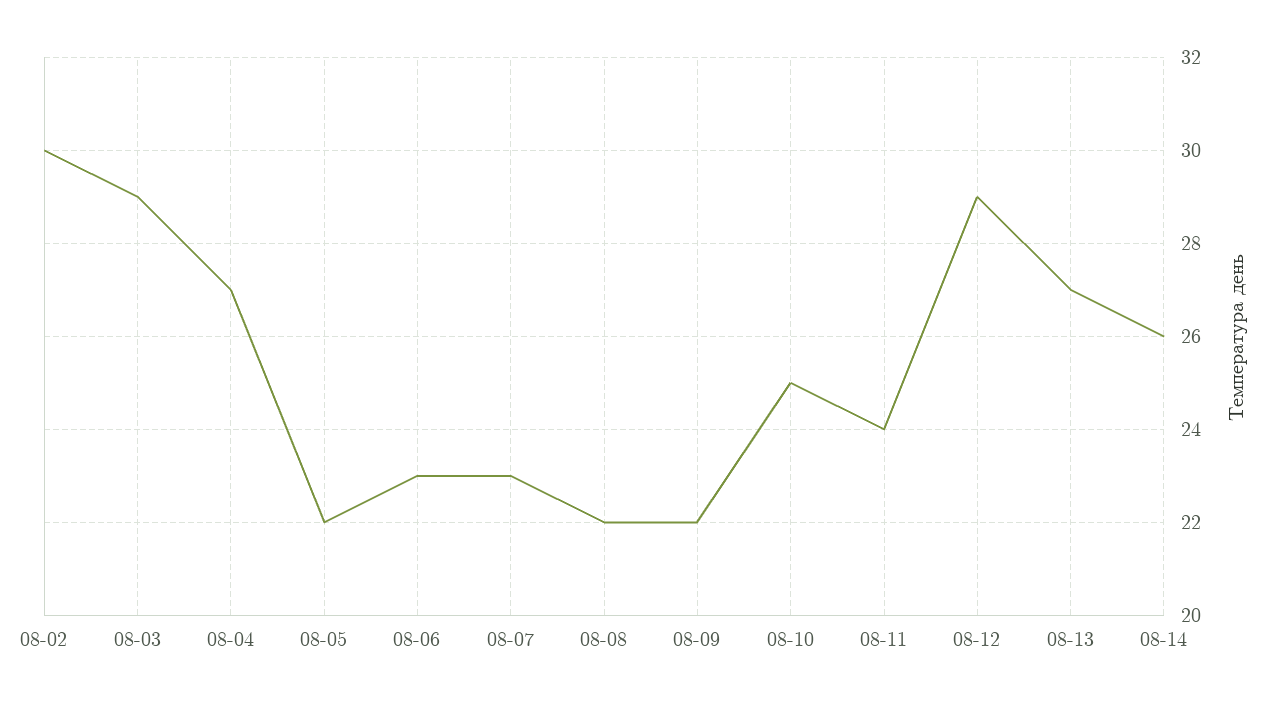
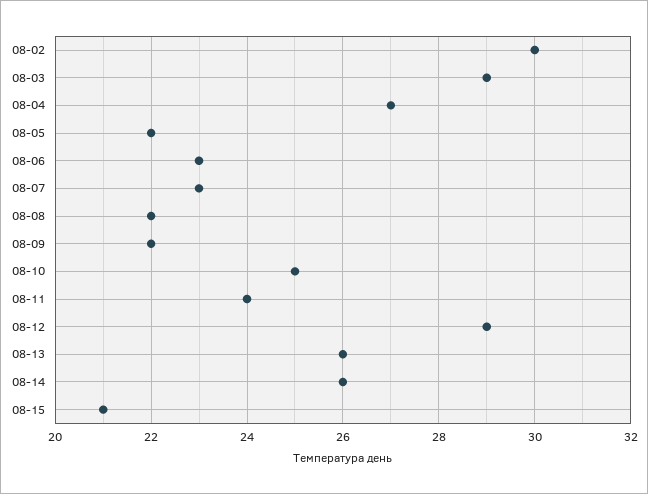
08-13: 27 -> 26
08-15: none -> 21

